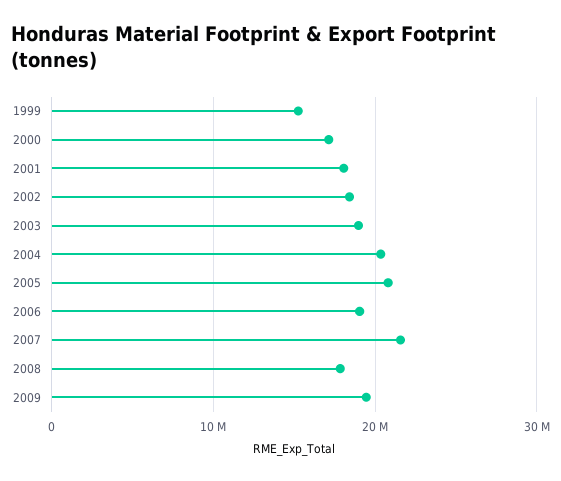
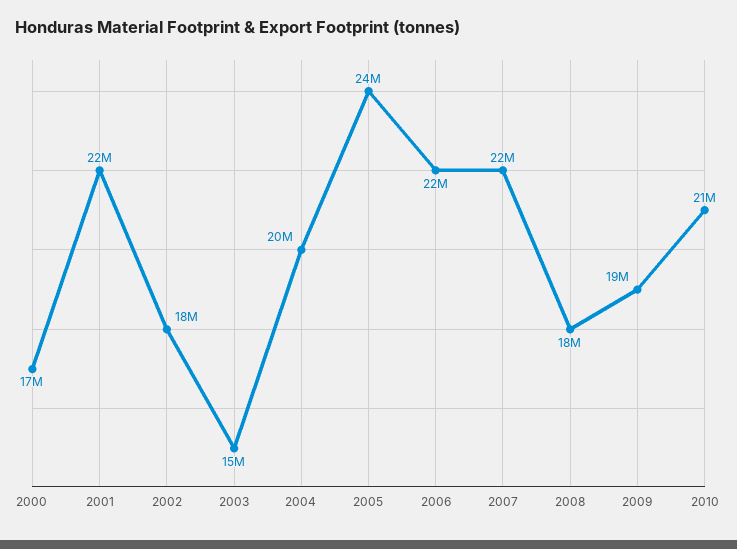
1999: 15000000 -> none
2001: 18000000 -> 22000000
2003: 19000000 -> 15000000
2005: 21000000 -> 24000000
2006: 19000000 -> 22000000
2010: none -> 21000000

